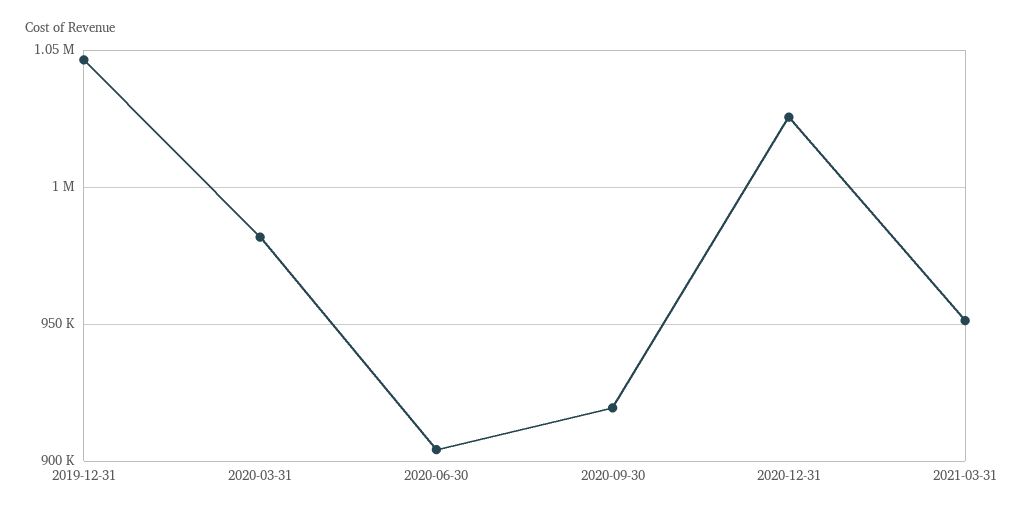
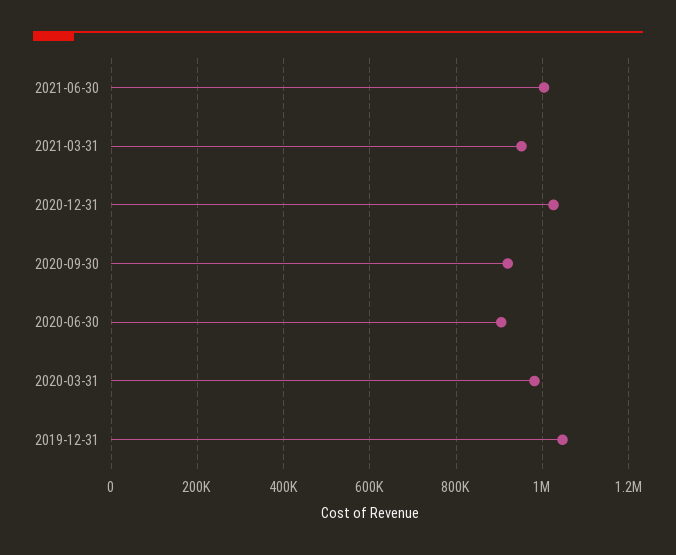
2021-06-30: none -> 1000000

